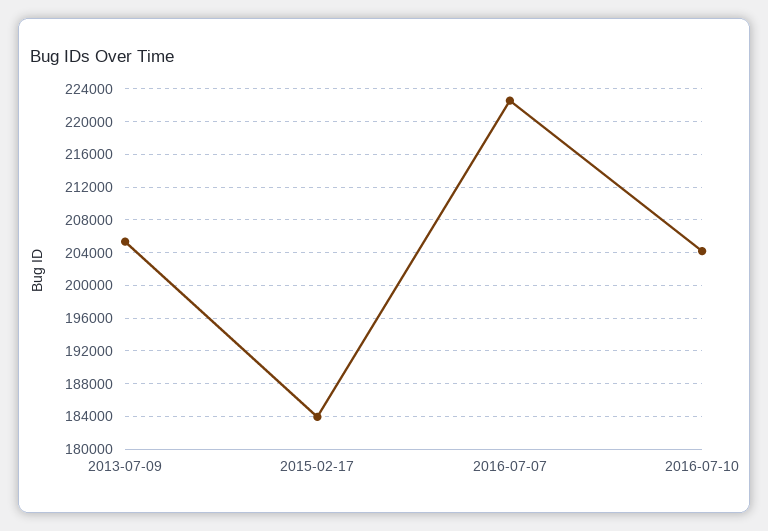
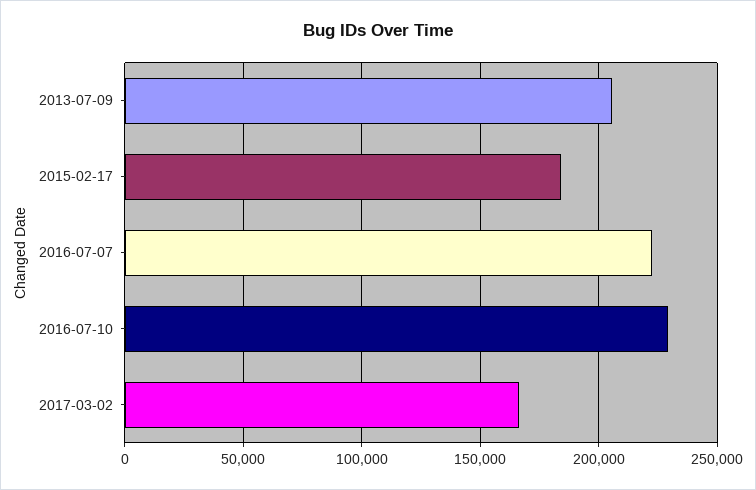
2016-07-10: 204000 -> 230000
2017-03-02: none -> 165000

